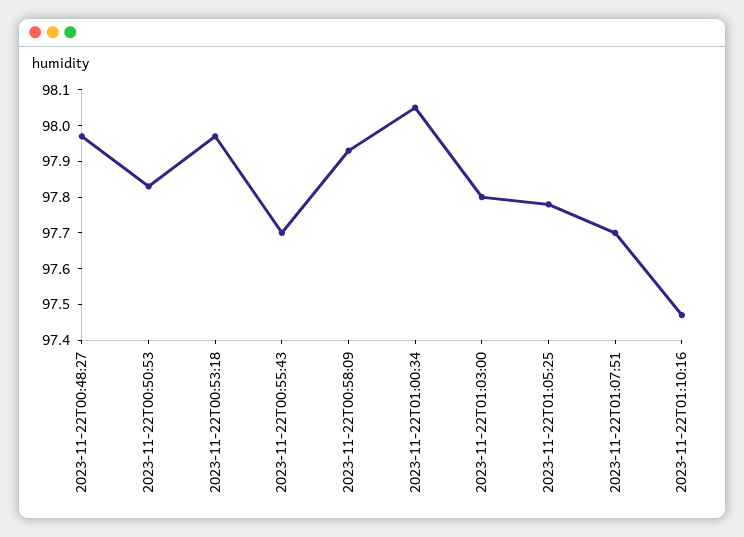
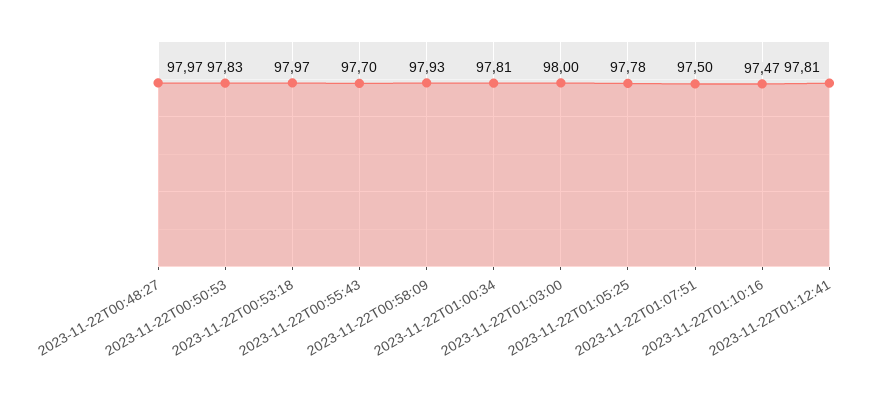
2023-11-22T01:00:34: 98.05 -> 97.81
2023-11-22T01:03:00: 97.8 -> 98
2023-11-22T01:07:51: 97.7 -> 97.5
2023-11-22T01:12:41: none -> 97.81

